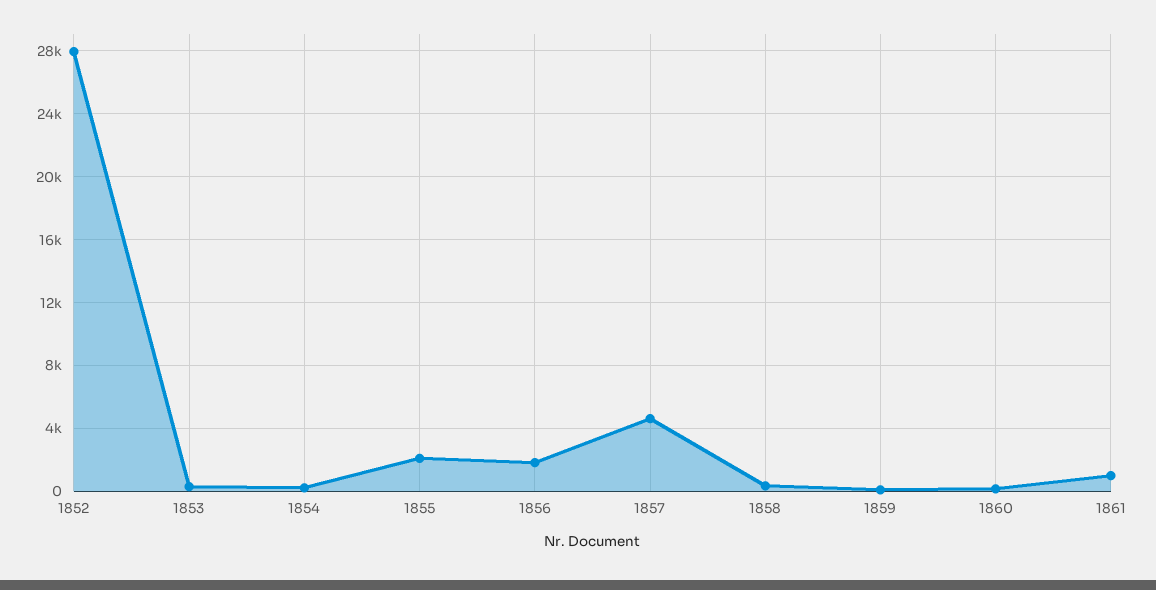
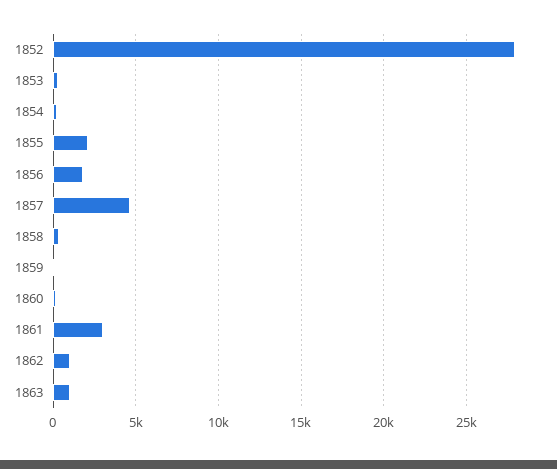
1861: 1000 -> 3000
1862: none -> 1000
1863: none -> 1000

